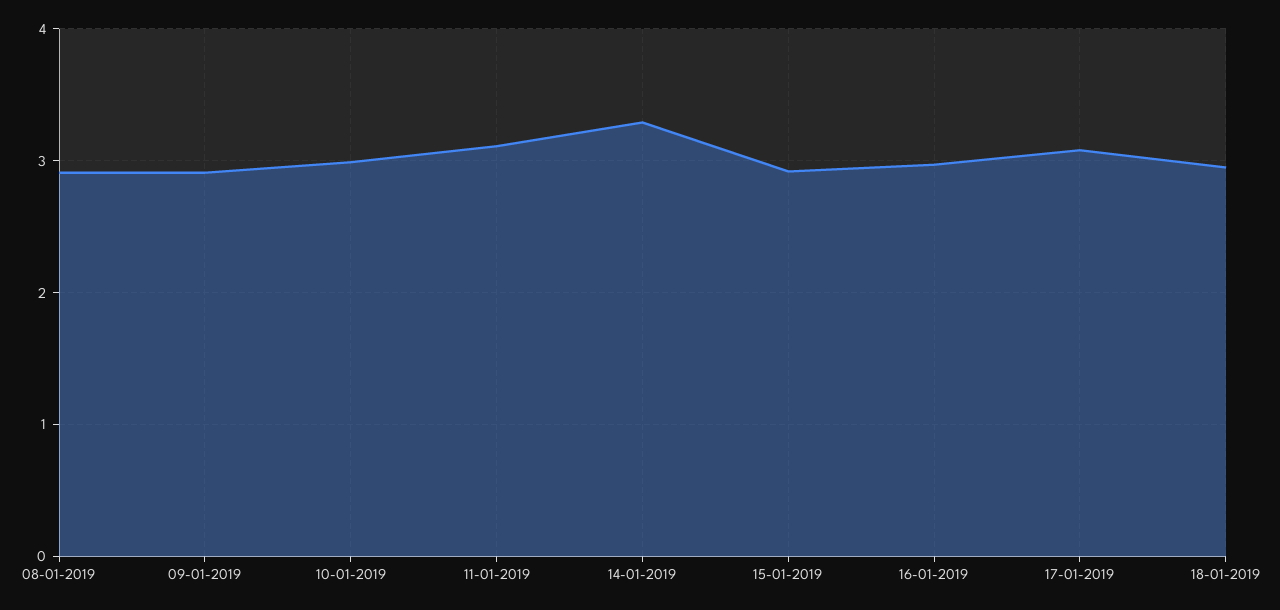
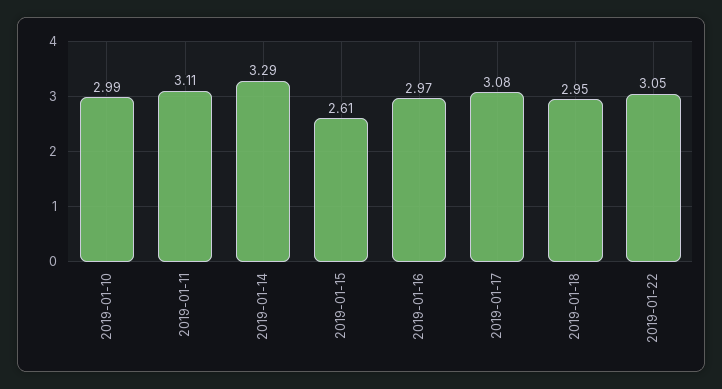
08-01-2019: 2.9 -> none
09-01-2019: 2.9 -> none
15-01-2019: 2.9 -> 2.61
2019-01-22: none -> 3.05

